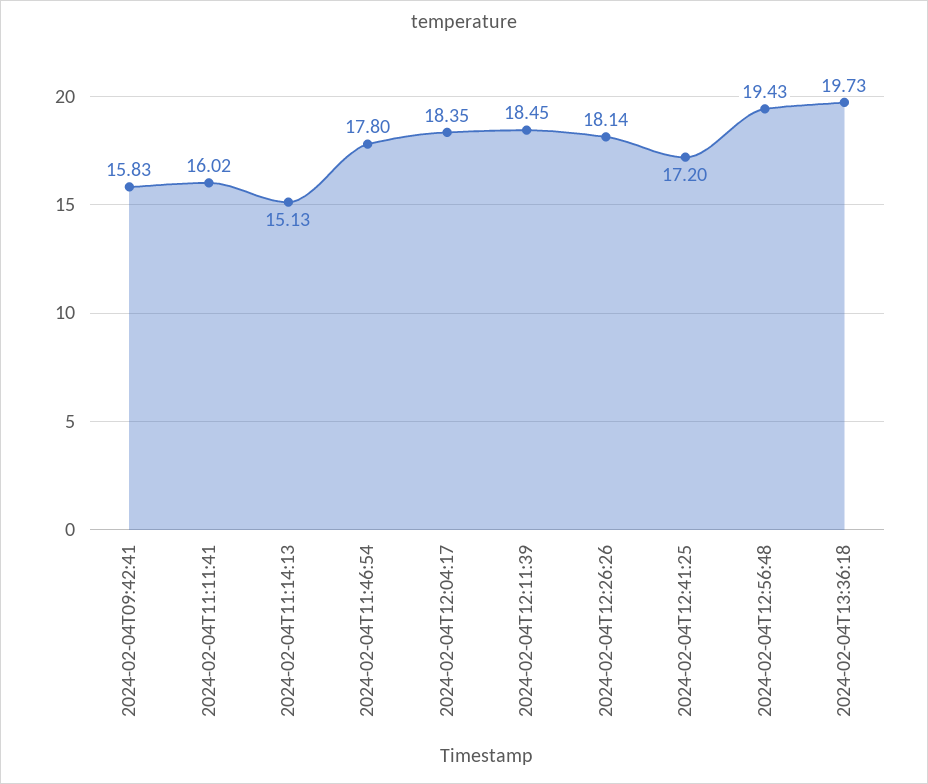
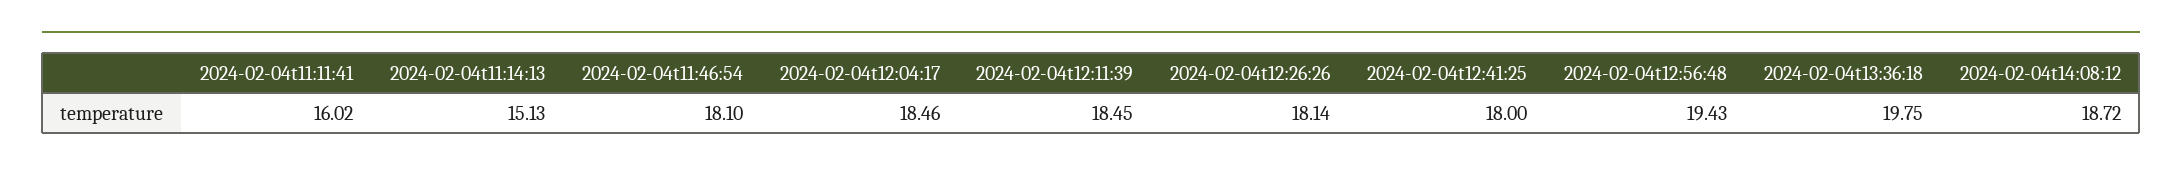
2024-02-04T09:42:41: 15.83 -> none
2024-02-04T11:46:54: 17.8 -> 18.1
2024-02-04T12:04:17: 18.35 -> 18.46
2024-02-04T12:41:25: 17.2 -> 18
2024-02-04T13:36:18: 19.73 -> 19.75
2024-02-04t14:08:12: none -> 18.72

